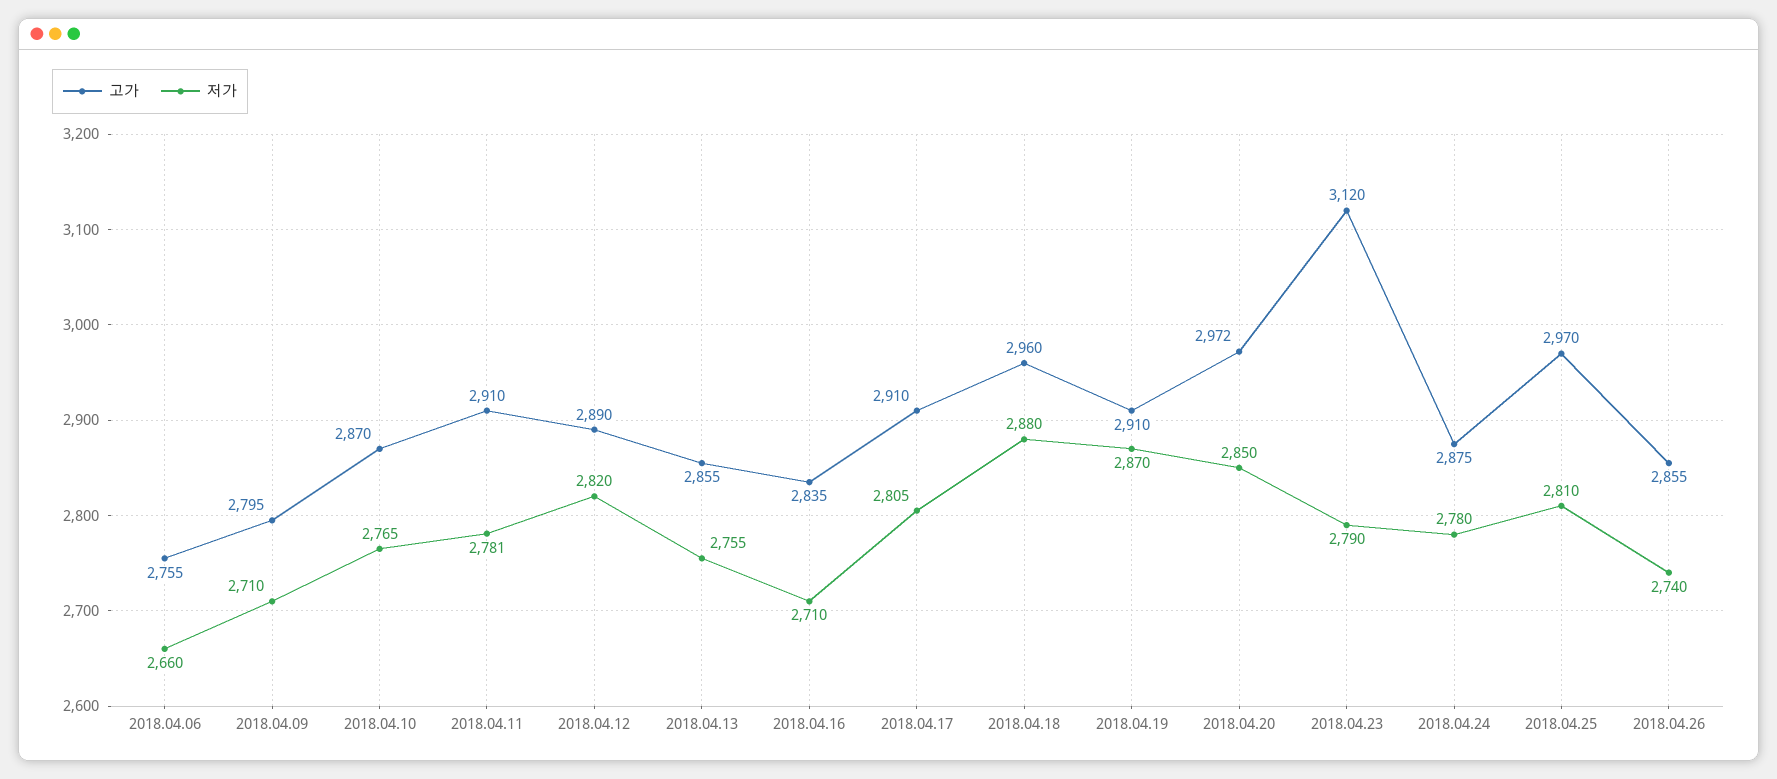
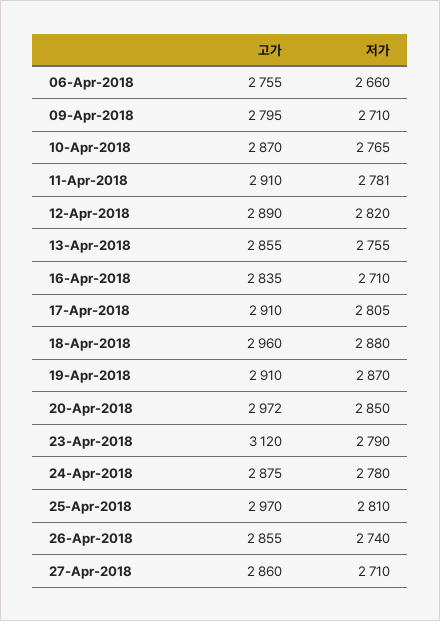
고가, 27-Apr-2018: none -> 2860
저가, 27-Apr-2018: none -> 2710

